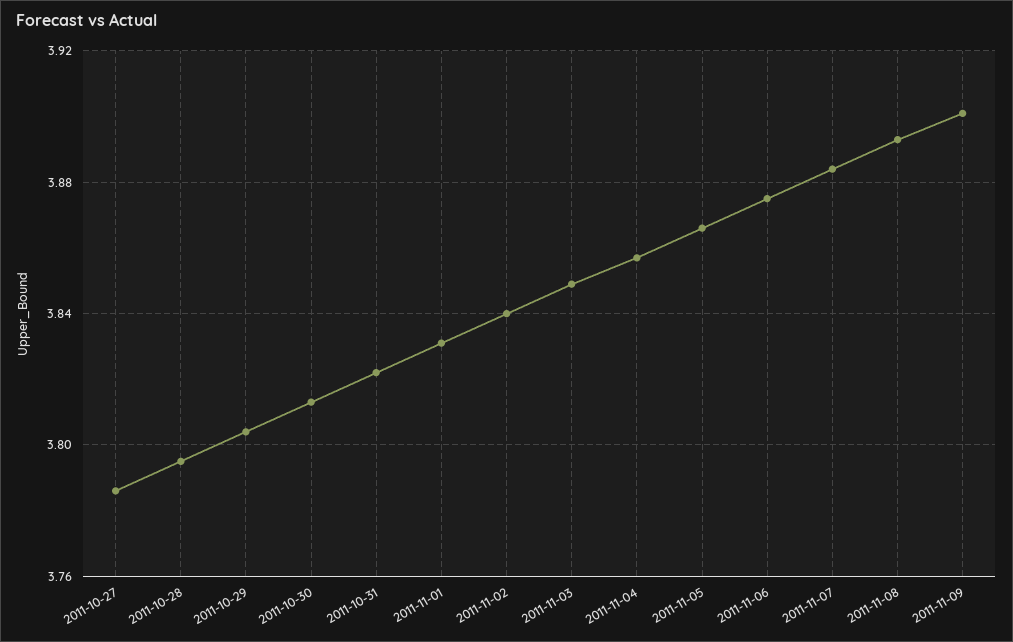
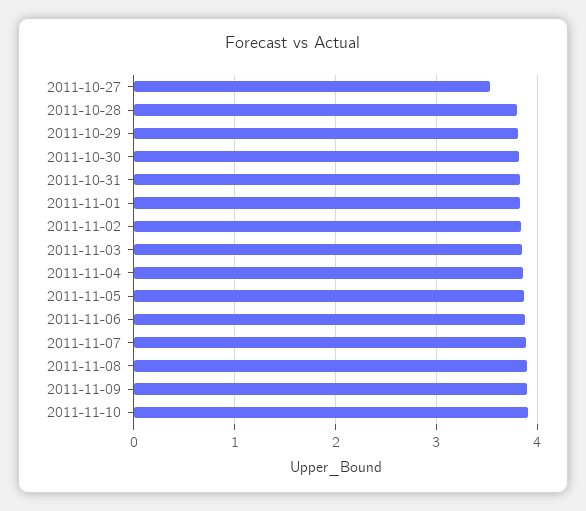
2011-10-27: 3.785 -> 3.5
2011-11-10: none -> 3.9

